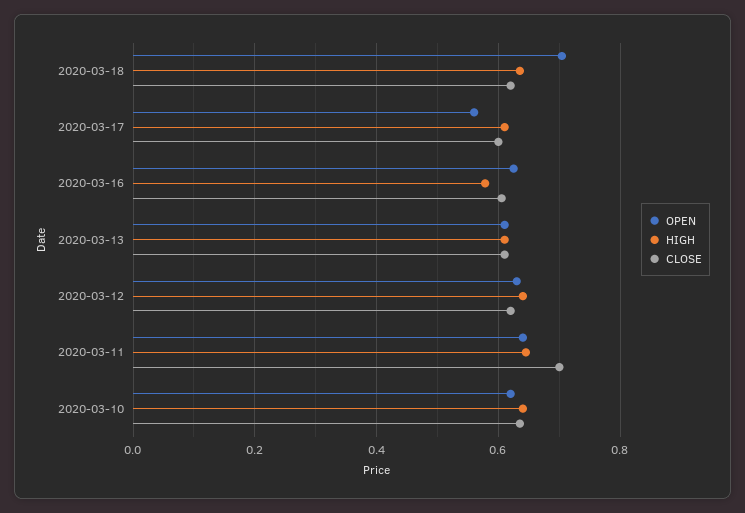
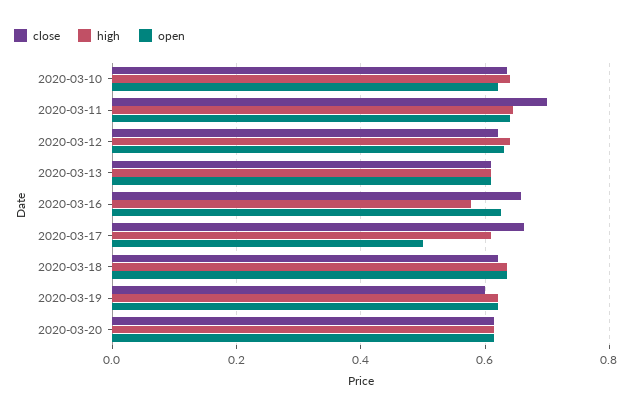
OPEN, 2020-03-18: 0.7 -> 0.64
OPEN, 2020-03-17: 0.56 -> 0.5
CLOSE, 2020-03-17: 0.6 -> 0.66
CLOSE, 2020-03-16: 0.6 -> 0.66
CLOSE, 2020-03-19: none -> 0.6
HIGH, 2020-03-19: none -> 0.62
OPEN, 2020-03-19: none -> 0.62
CLOSE, 2020-03-20: none -> 0.62
HIGH, 2020-03-20: none -> 0.62
OPEN, 2020-03-20: none -> 0.62

